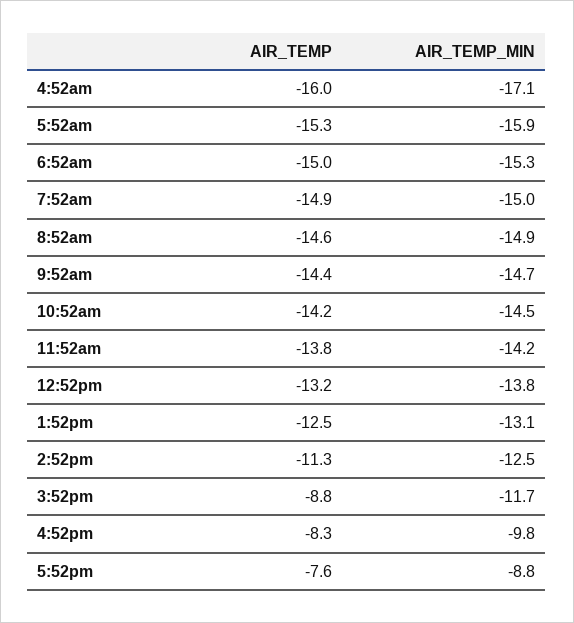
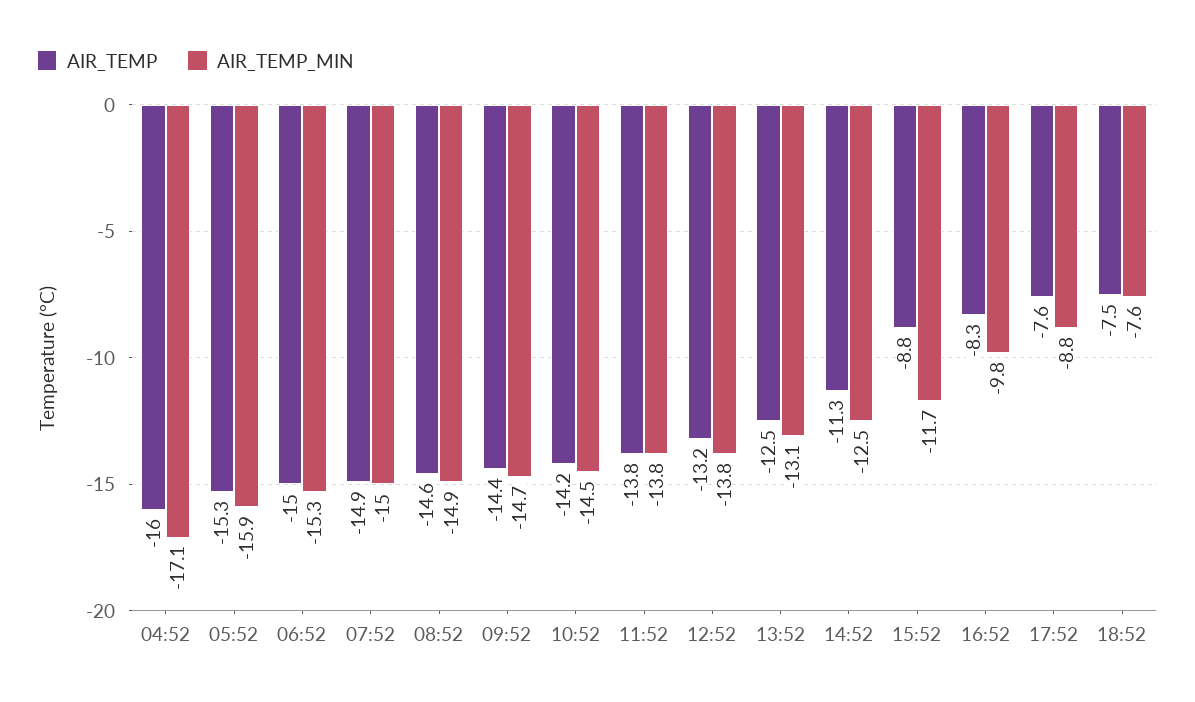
AIR_TEMP_MIN, 11:52am: -14.2 -> -13.8
AIR_TEMP, 18:52: none -> -7.5
AIR_TEMP_MIN, 18:52: none -> -7.6

